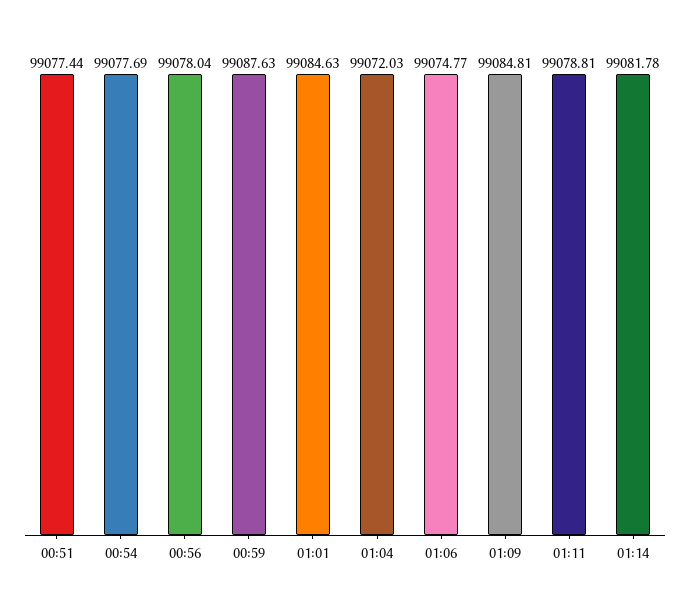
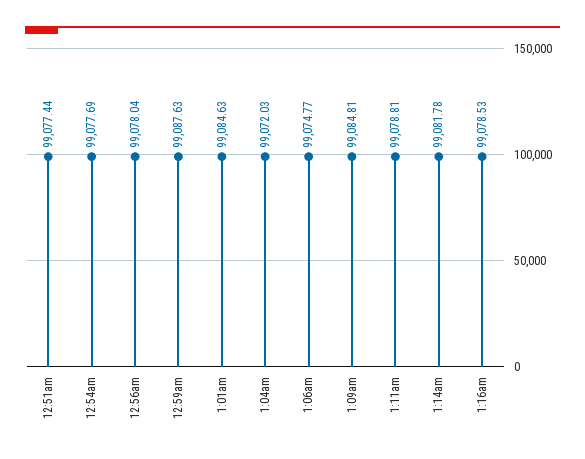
1:16am: none -> 99078.53

